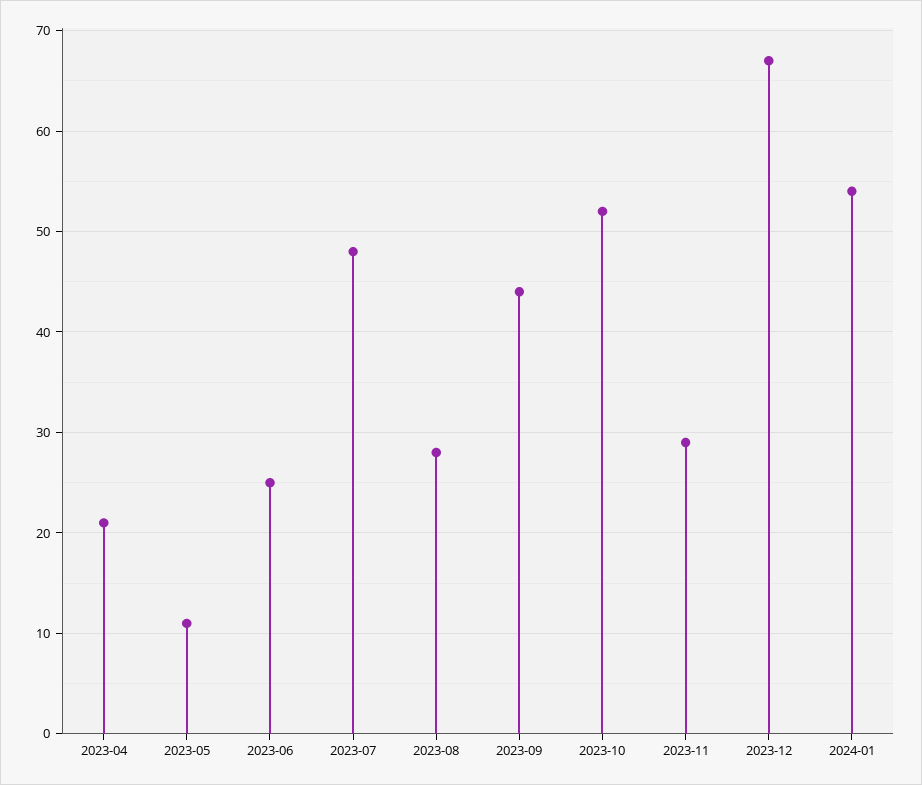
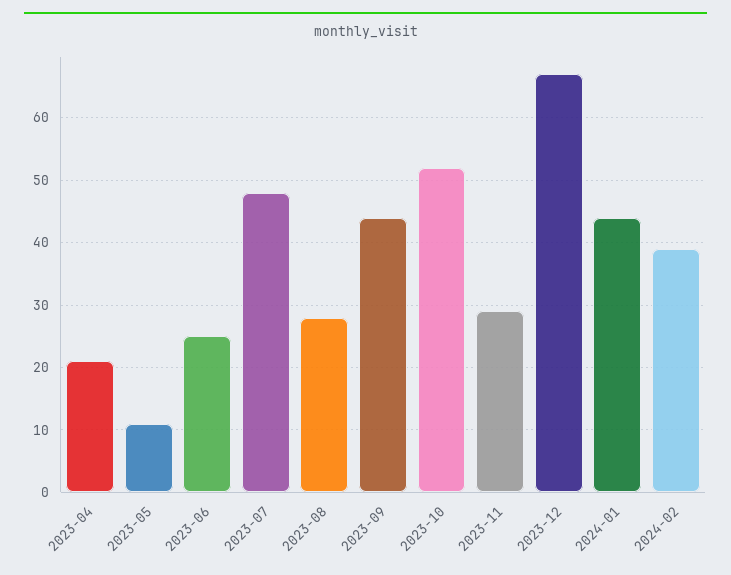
2024-01: 54 -> 44
2024-02: none -> 39

